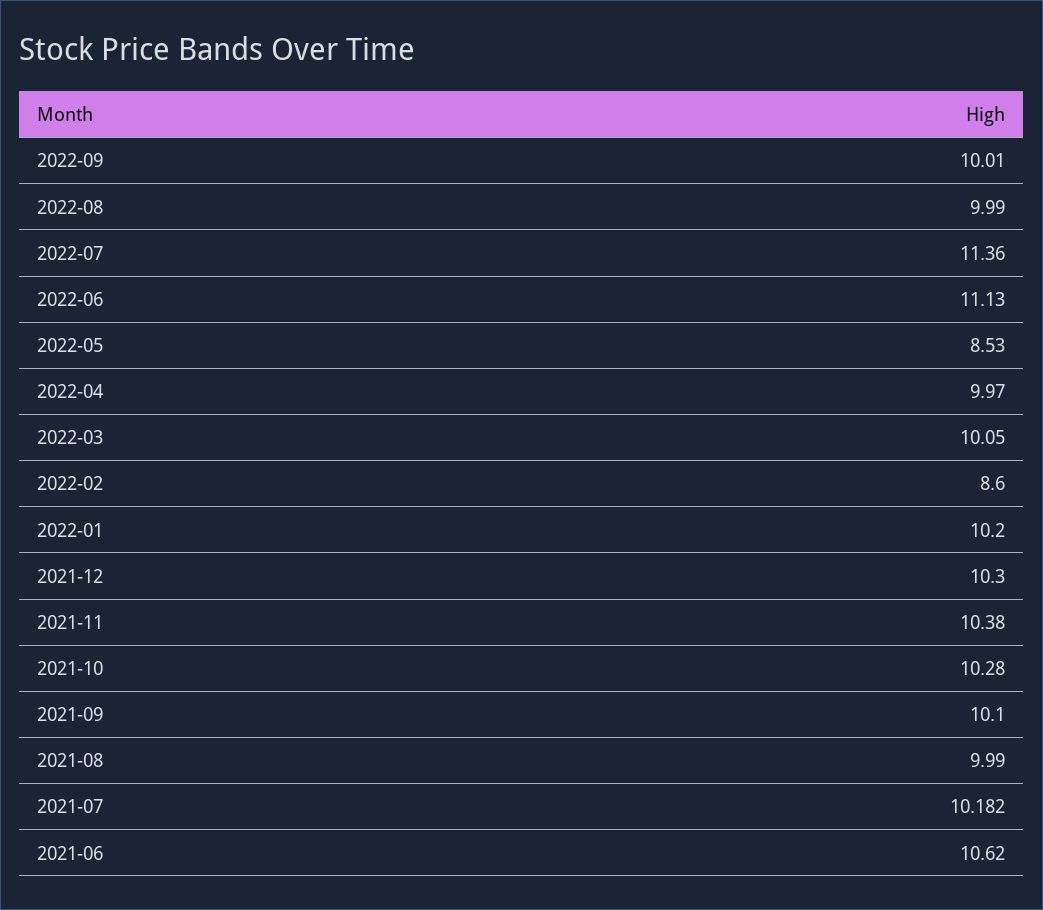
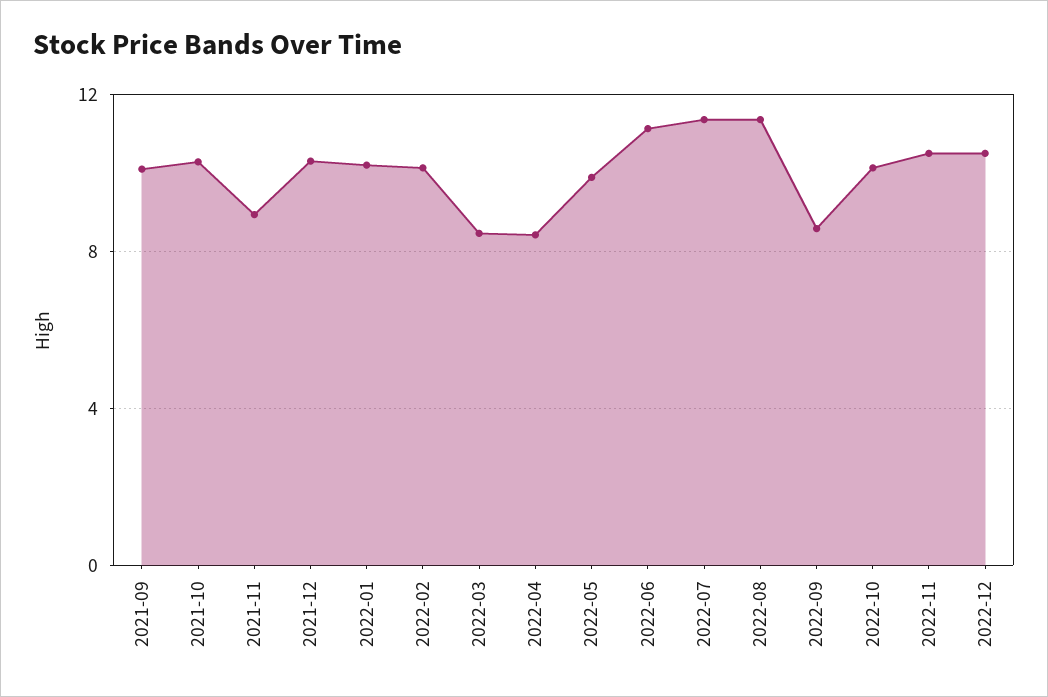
2022-09: 10.01 -> 8.5
2022-08: 9.99 -> 11.5
2022-05: 8.53 -> 10
2022-04: 9.97 -> 8.5
2022-03: 10.05 -> 8.5
2022-02: 8.6 -> 10
2021-11: 10.38 -> 9
2021-08: 9.99 -> none
2021-07: 10.182 -> none
2021-06: 10.62 -> none
2022-10: none -> 10
2022-11: none -> 10.5
2022-12: none -> 10.5

